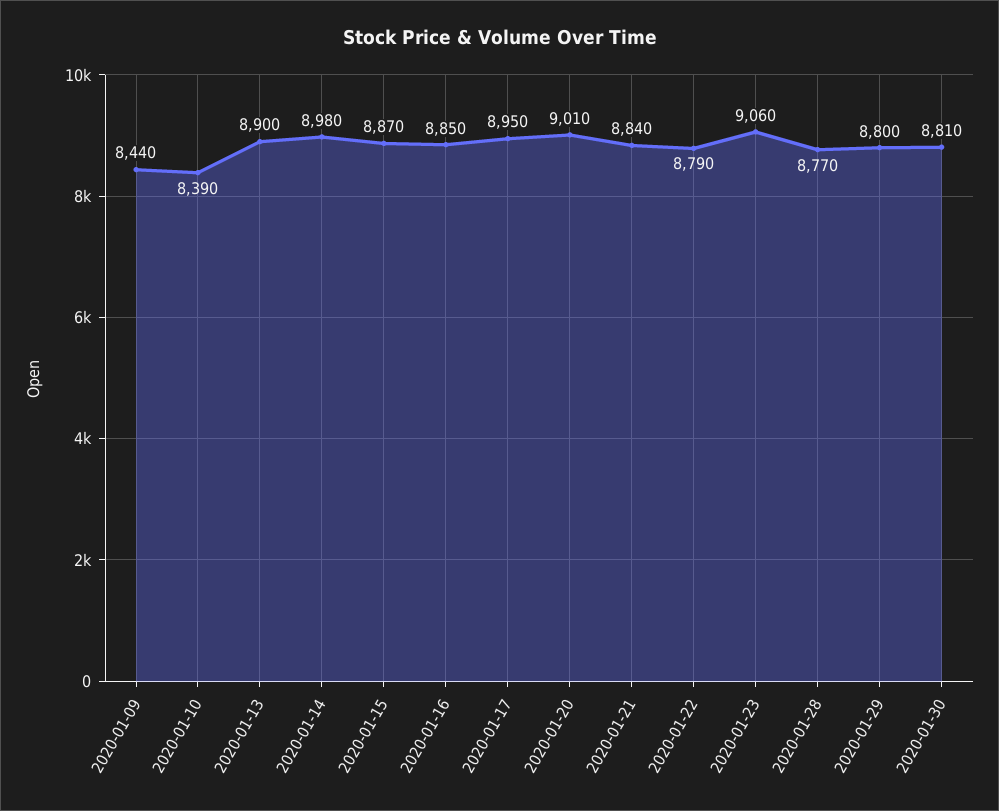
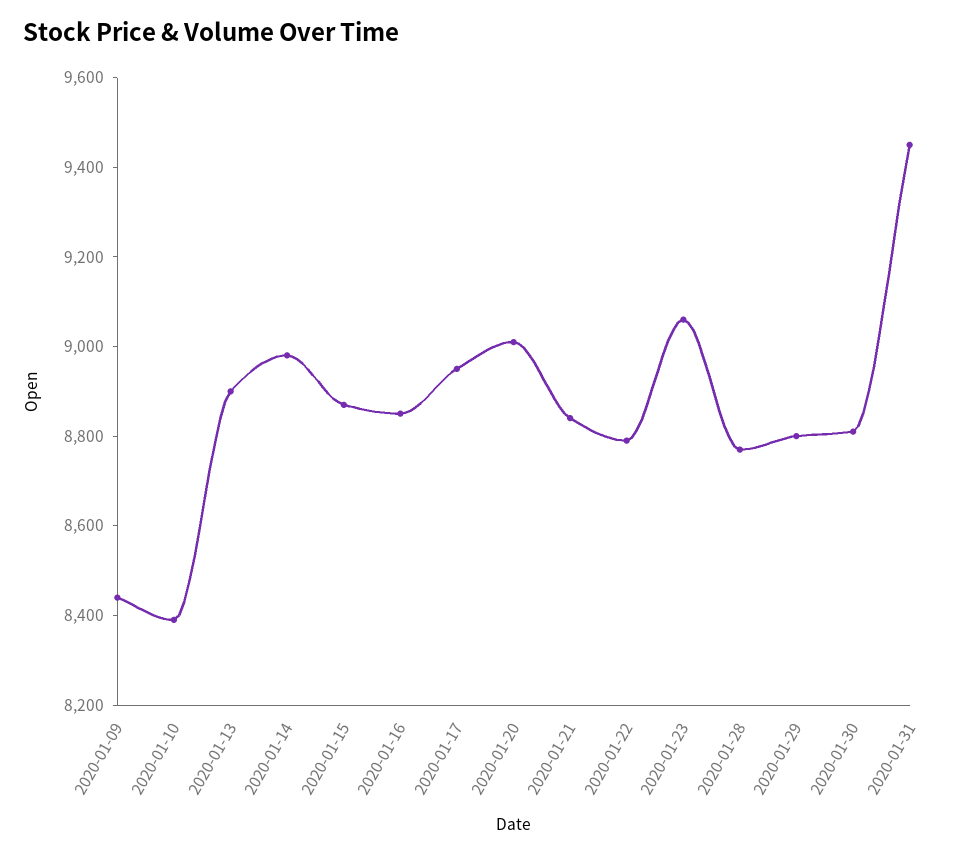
2020-01-31: none -> 9450

